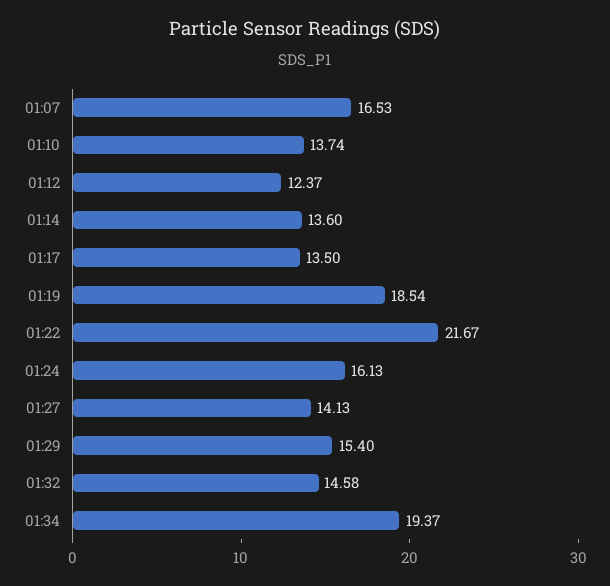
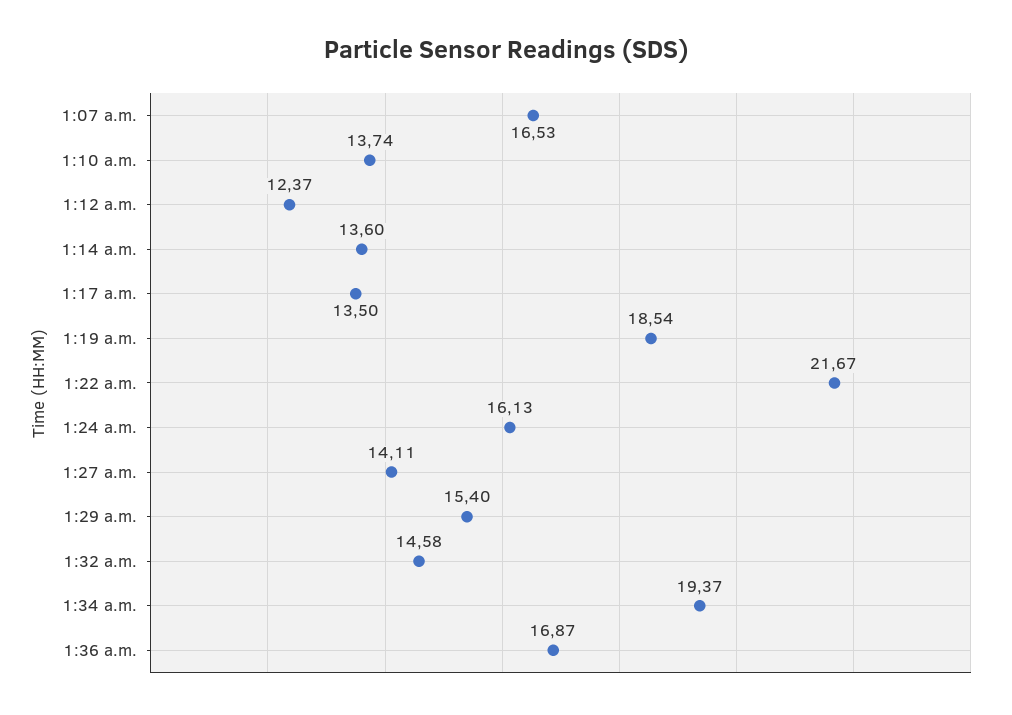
01:27: 14.13 -> 14.11
1:36 a.m.: none -> 16.87

